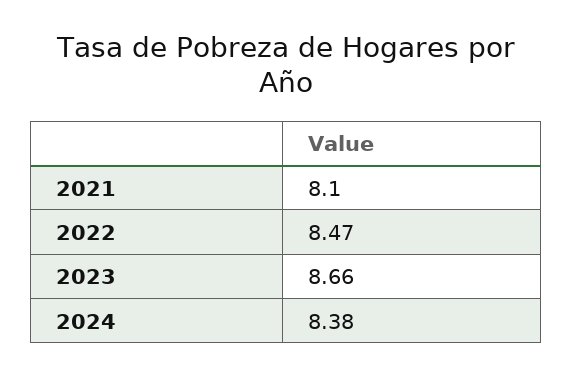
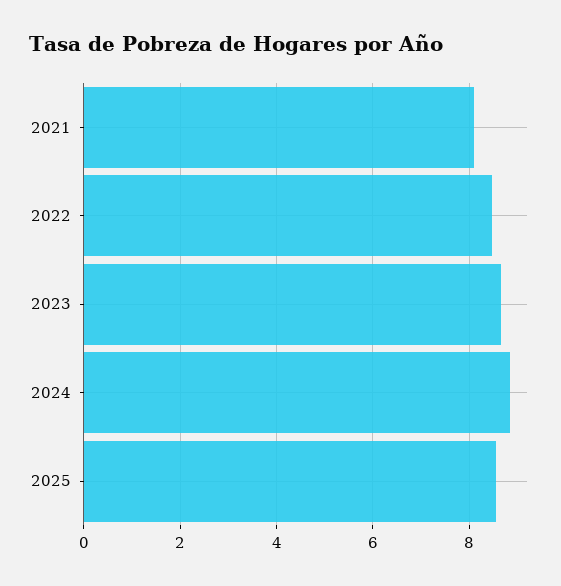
2024: 8.38 -> 8.8
2025: none -> 8.6

